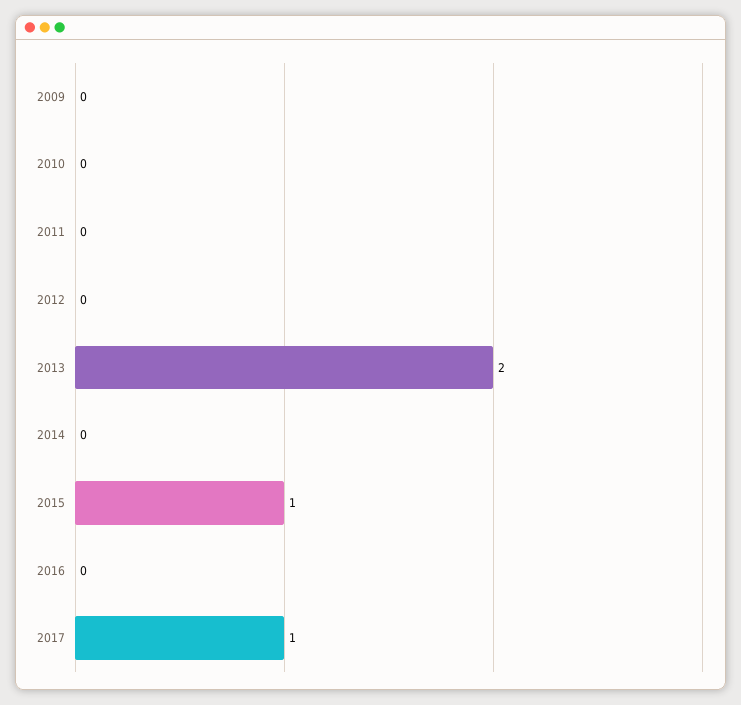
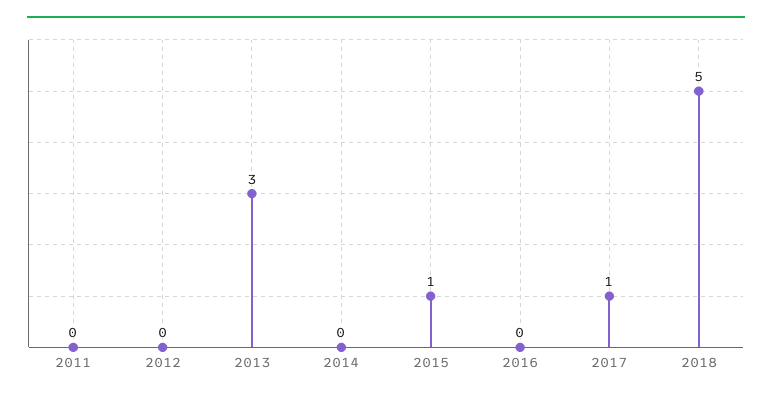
2009: 0 -> none
2010: 0 -> none
2013: 2 -> 3
2018: none -> 5

